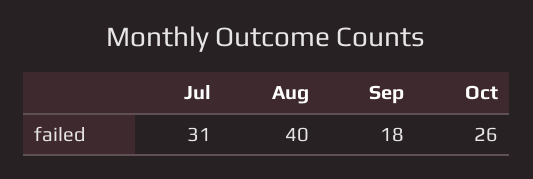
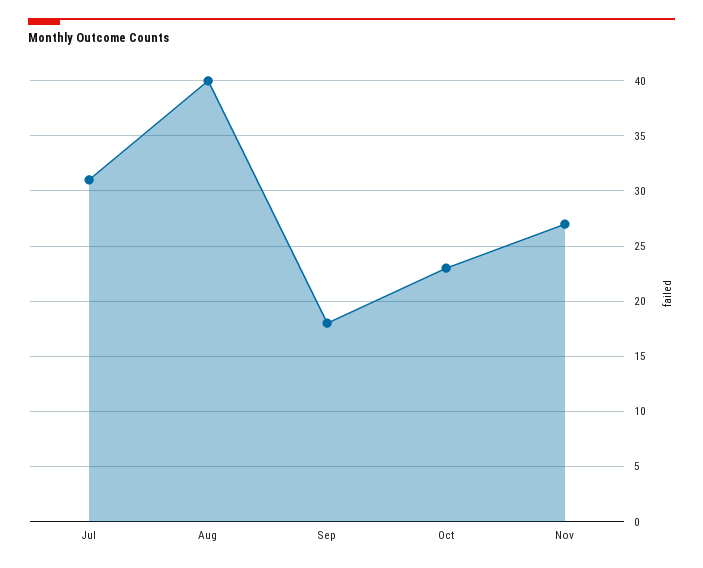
Oct: 26 -> 23
Nov: none -> 27

